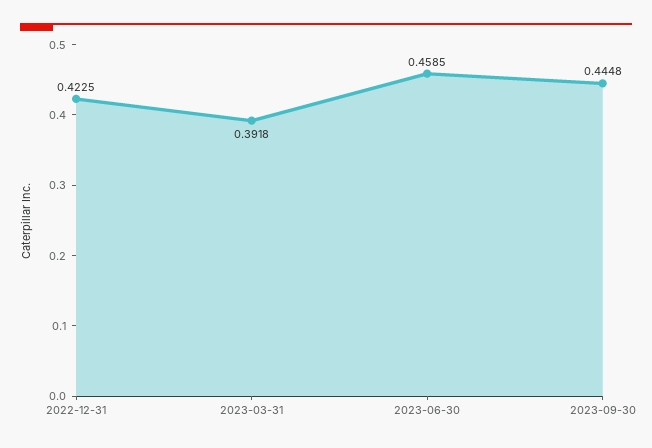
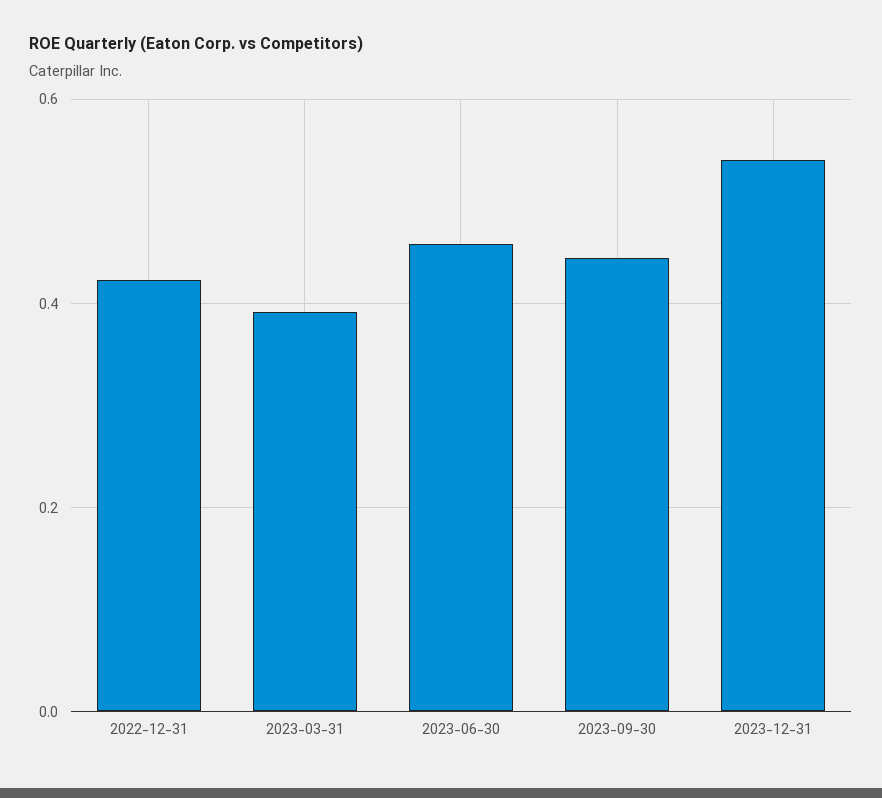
2023-12-31: none -> 0.54

